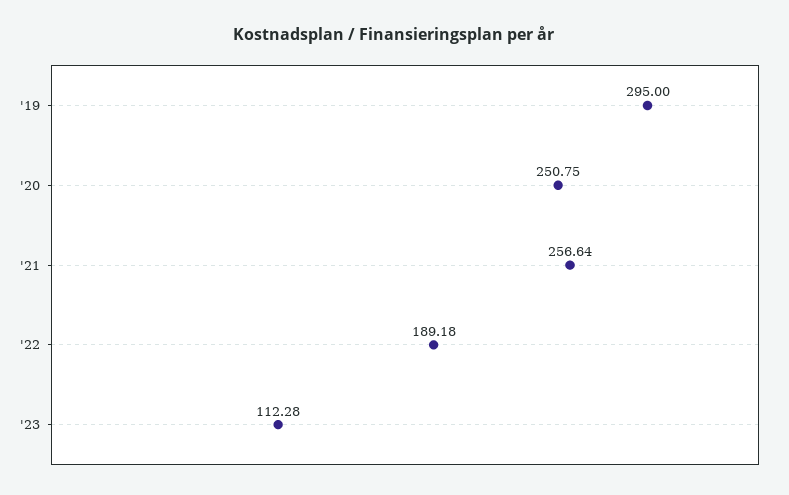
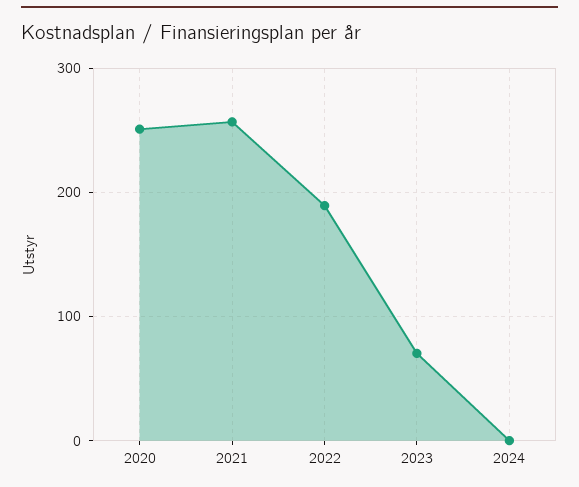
'19: 295 -> none
'23: 112.28 -> 70
2024: none -> 0

